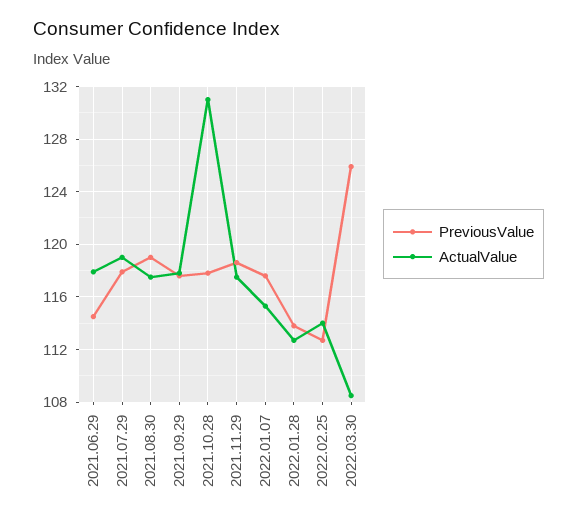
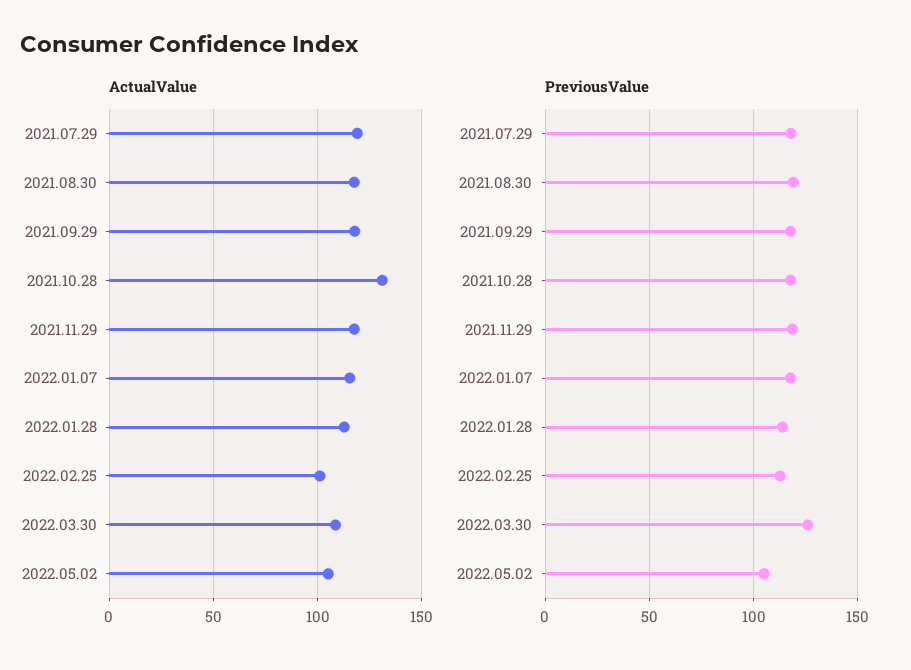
PreviousValue, 2021.06.29: 114.5 -> none
ActualValue, 2021.06.29: 118 -> none
ActualValue, 2022.02.25: 114 -> 100
ActualValue, 2022.05.02: none -> 105
PreviousValue, 2022.05.02: none -> 105

